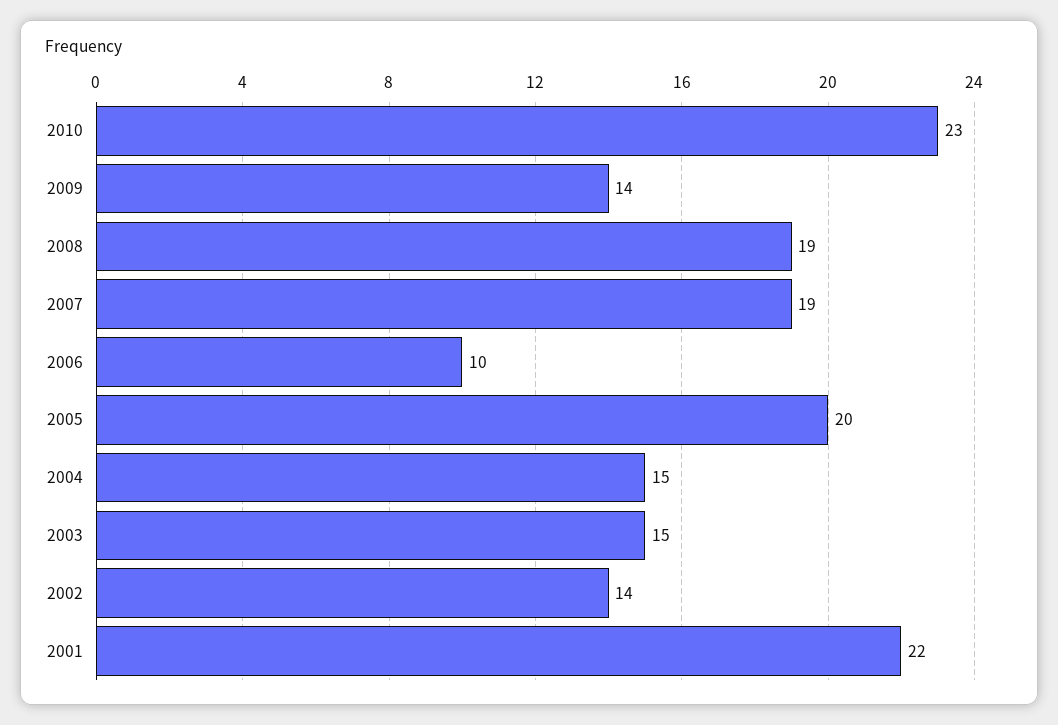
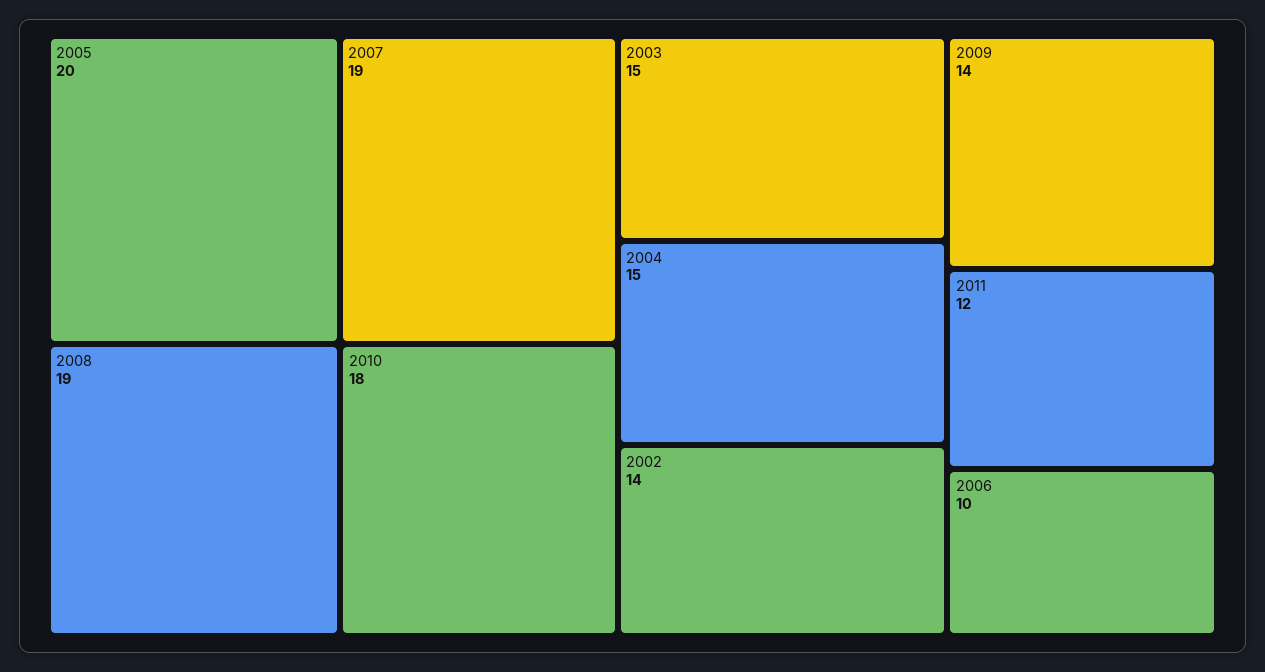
2010: 23 -> 18
2001: 22 -> none
2011: none -> 12

